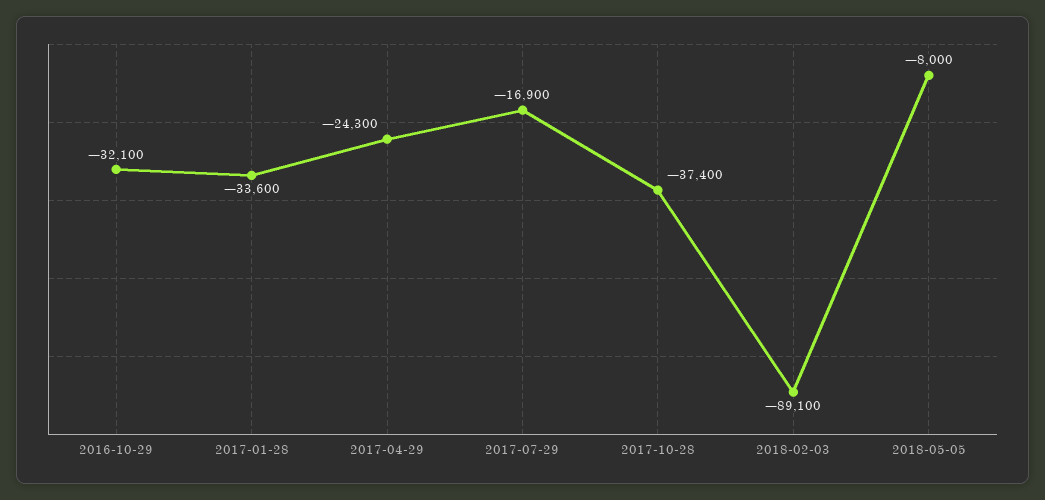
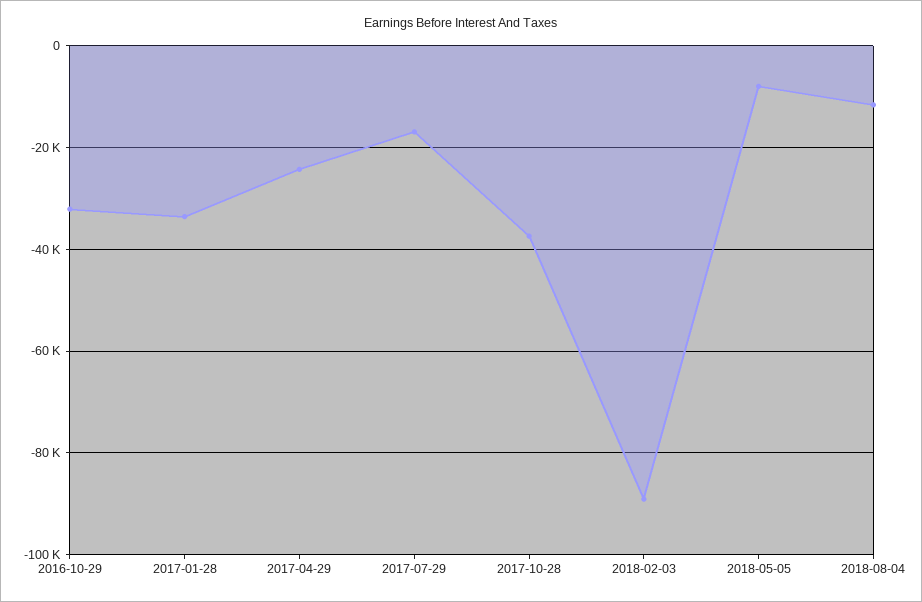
2018-08-04: none -> -12000

